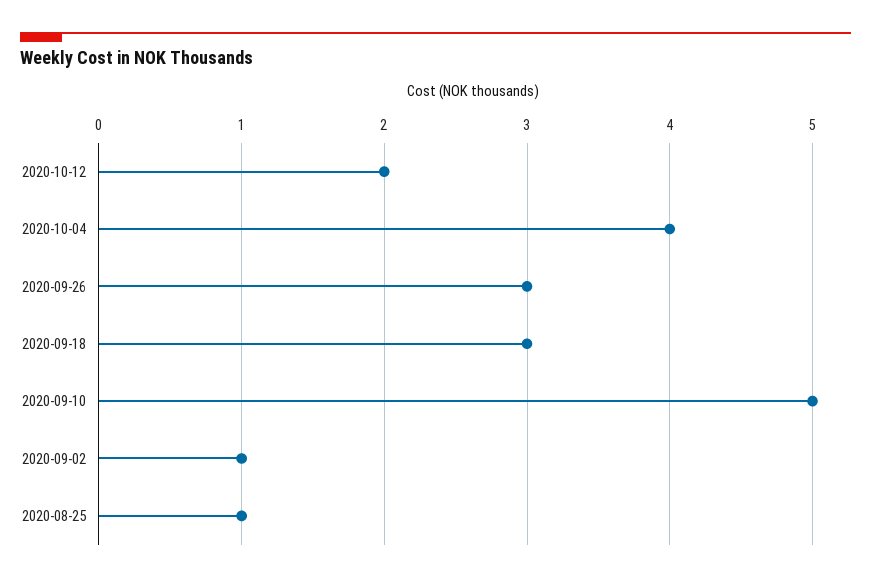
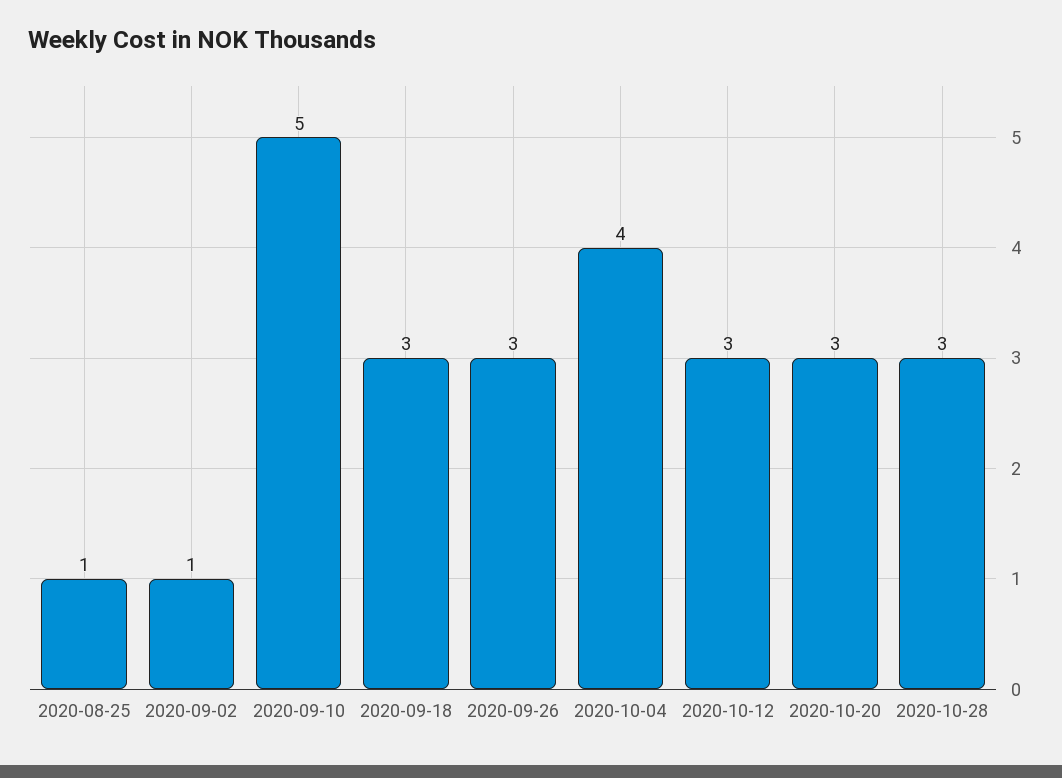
2020-10-12: 2 -> 3
2020-10-20: none -> 3
2020-10-28: none -> 3

